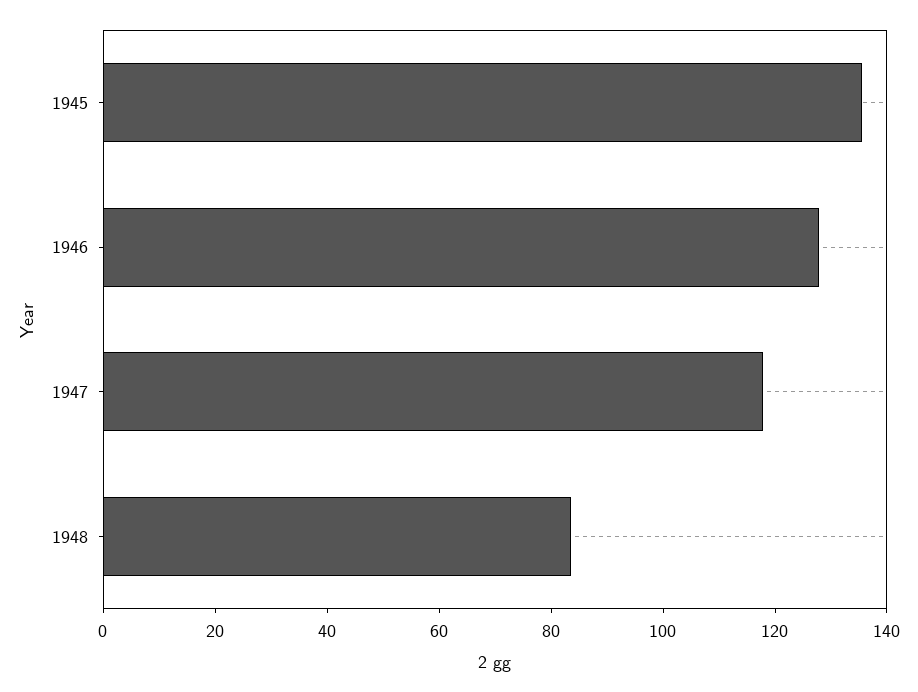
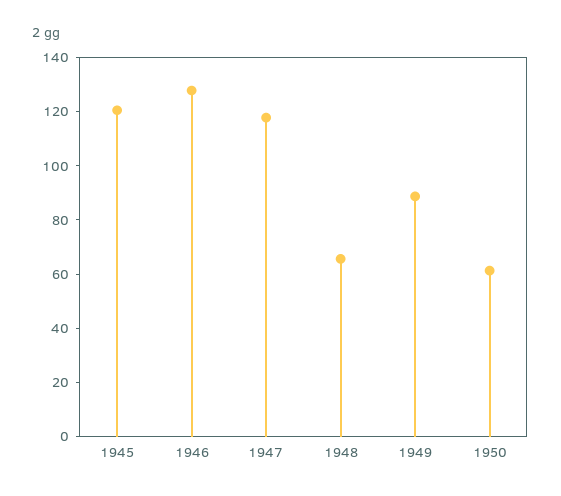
1945: 135 -> 120
1948: 85 -> 65
1949: none -> 90
1950: none -> 60

